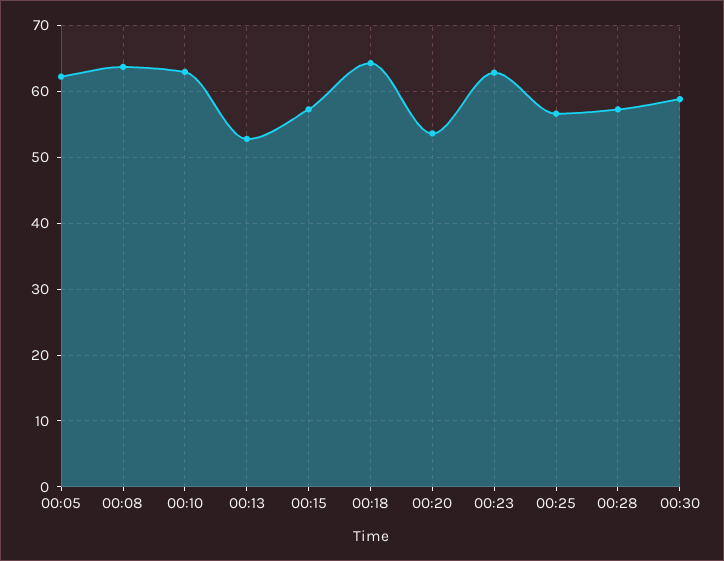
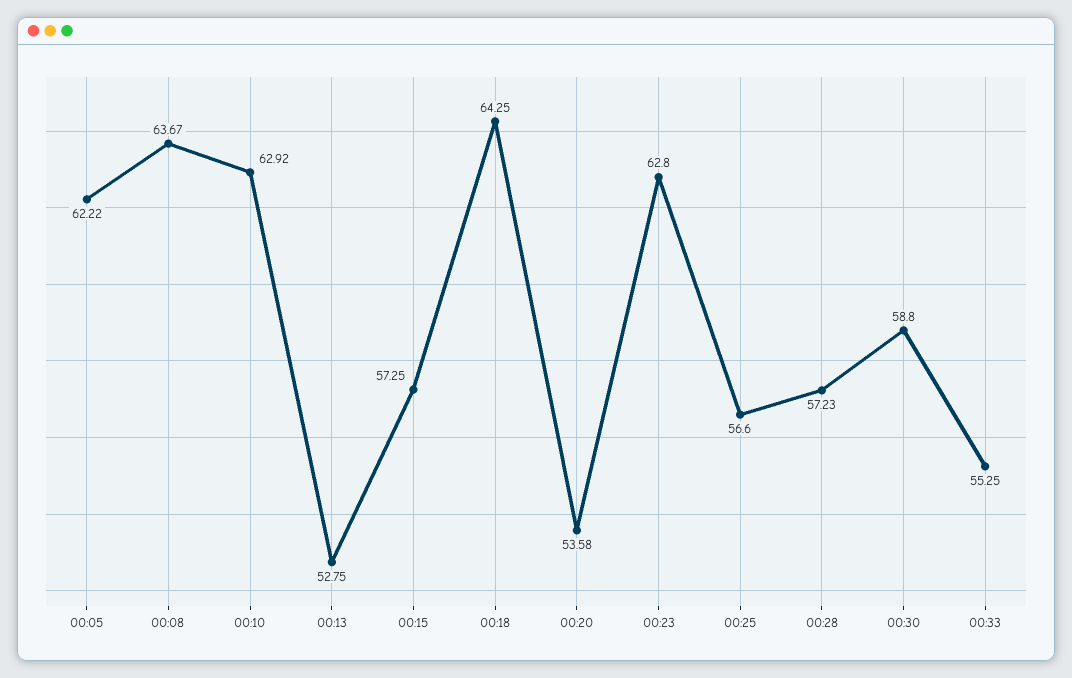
00:33: none -> 55.25

